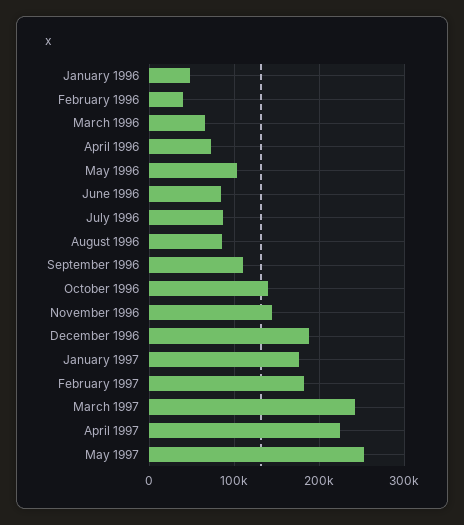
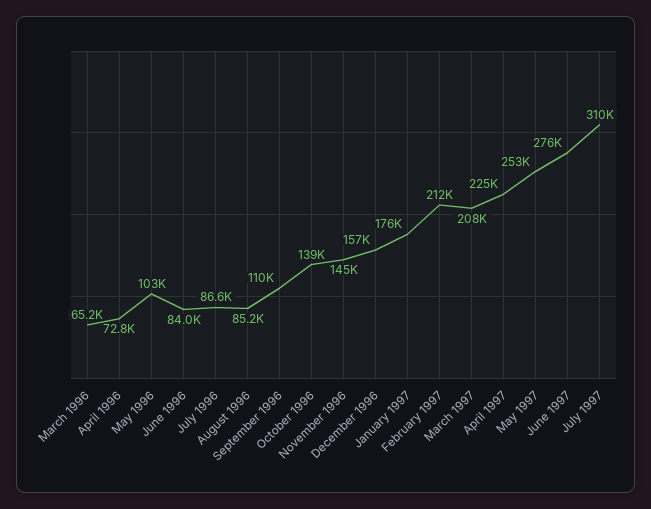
January 1996: 50000 -> none
February 1996: 40000 -> none
December 1996: 190000 -> 157000
February 1997: 180000 -> 212000
March 1997: 240000 -> 208000
June 1997: none -> 276000
July 1997: none -> 310000

